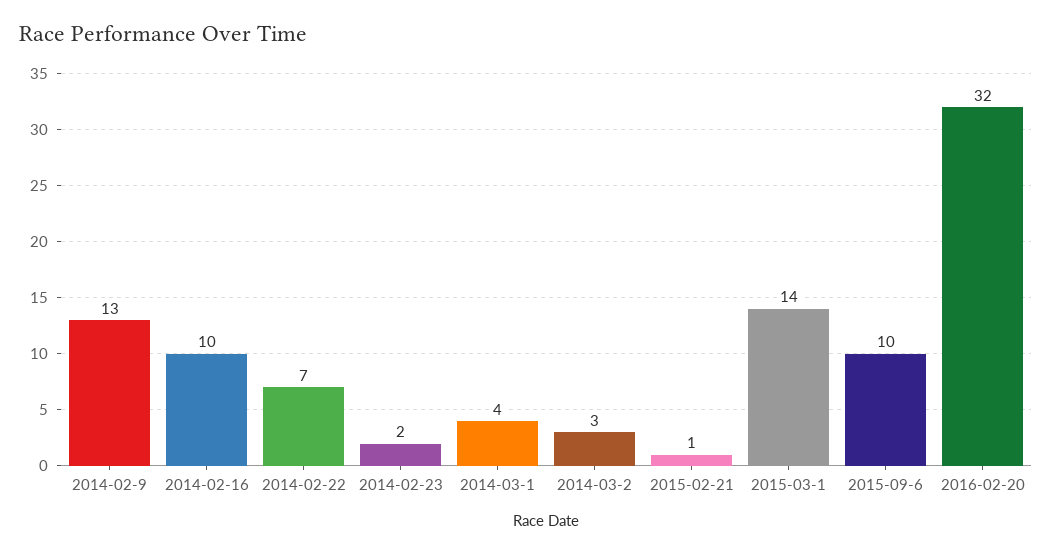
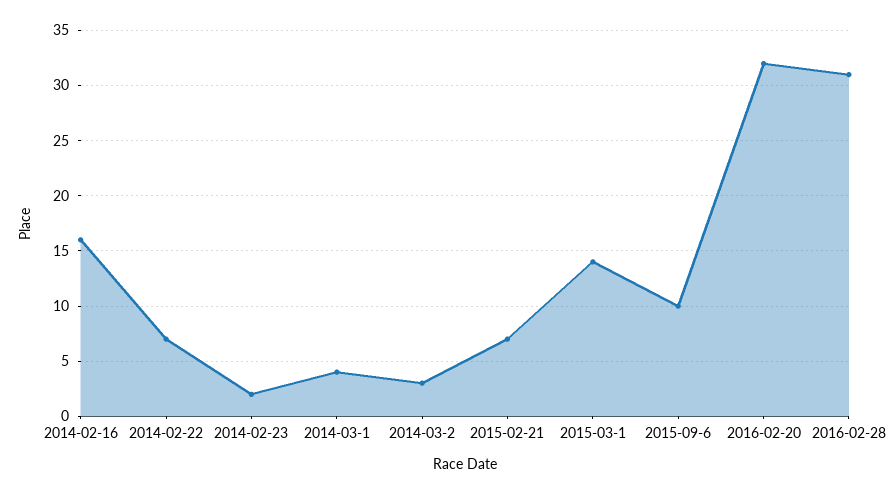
2014-02-9: 13 -> none
2014-02-16: 10 -> 16
2015-02-21: 1 -> 7
2016-02-28: none -> 31

